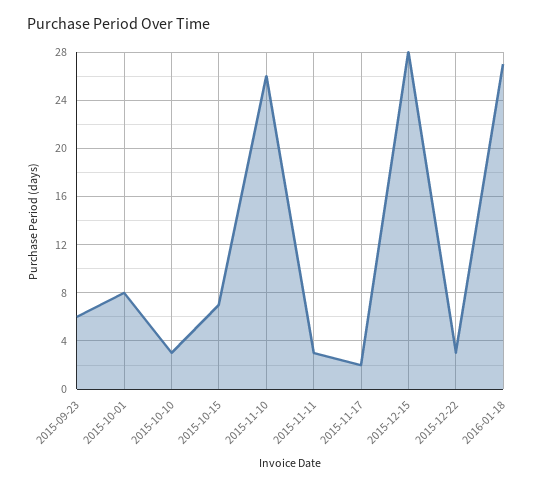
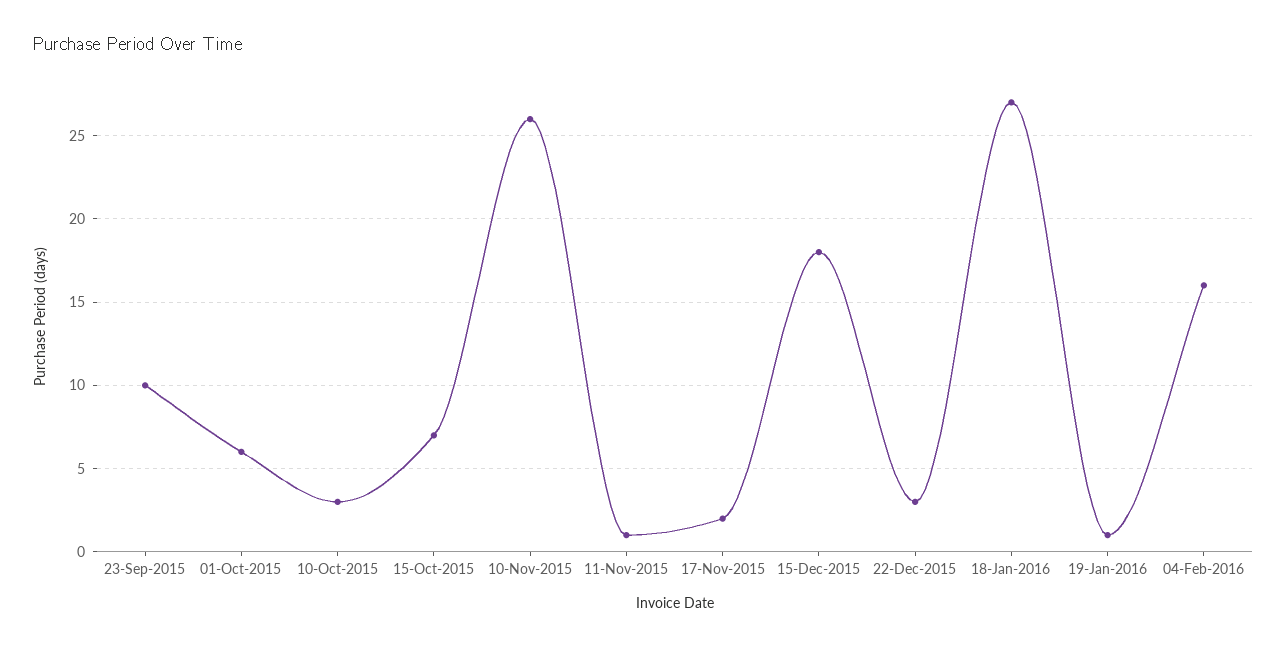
2015-09-23: 6 -> 10
2015-10-01: 8 -> 6
2015-11-11: 3 -> 1
2015-12-15: 28 -> 18
19-Jan-2016: none -> 1
04-Feb-2016: none -> 16

